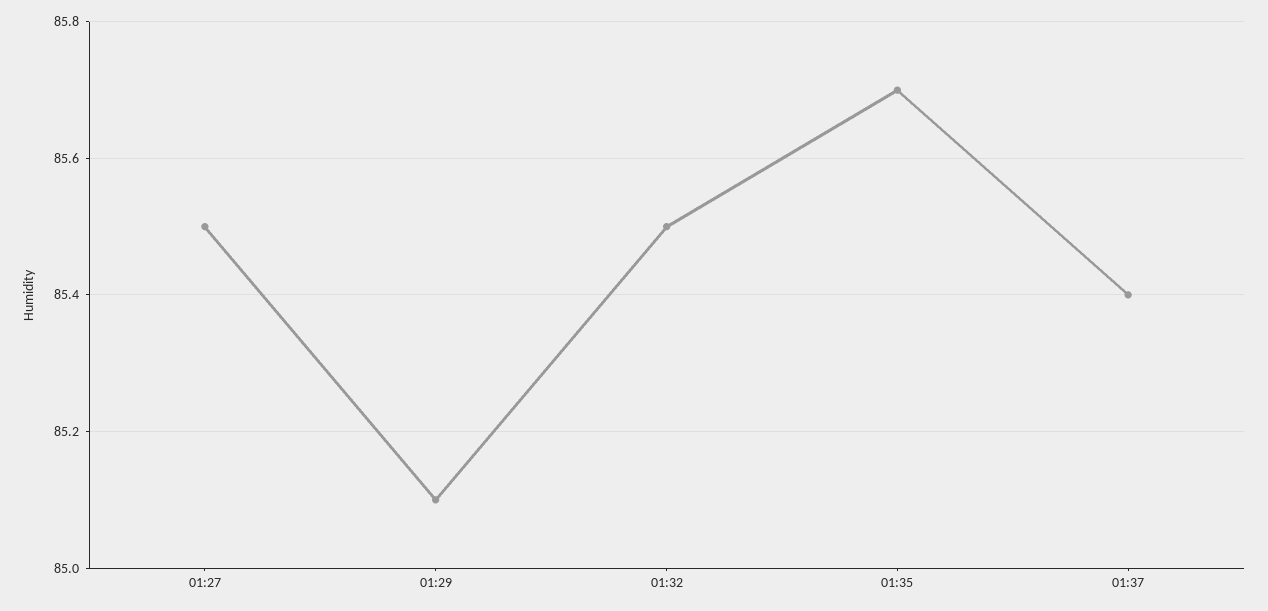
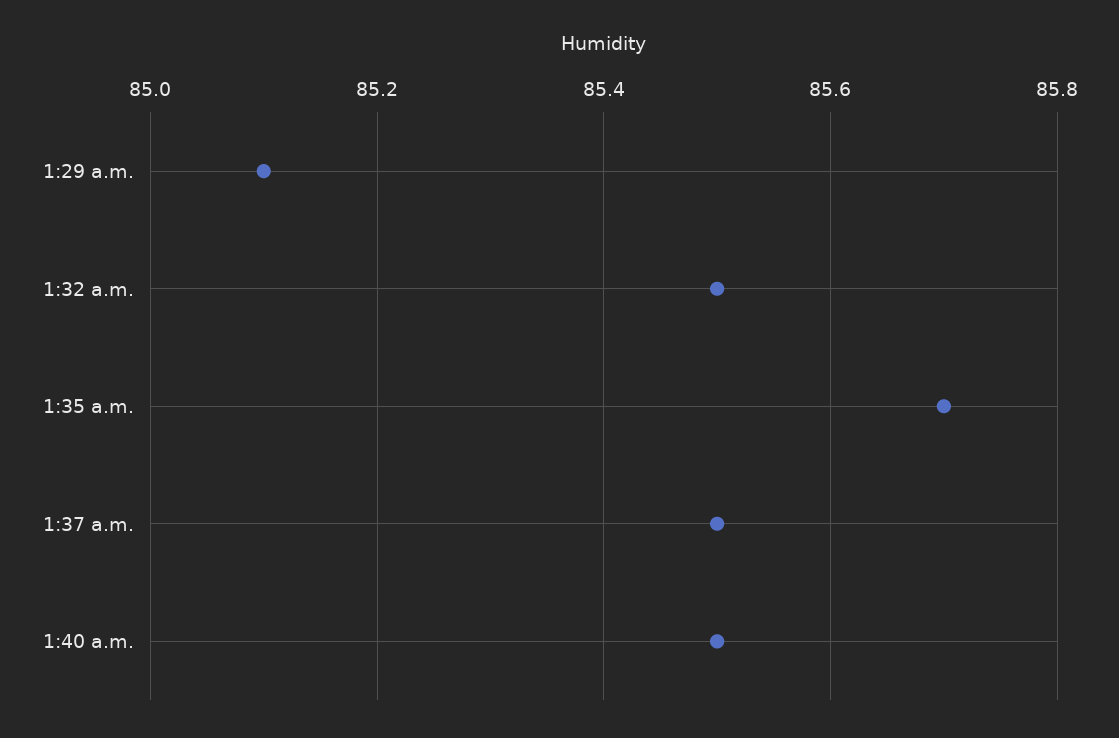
01:27: 85.5 -> none
01:37: 85.4 -> 85.5
1:40 a.m.: none -> 85.5

